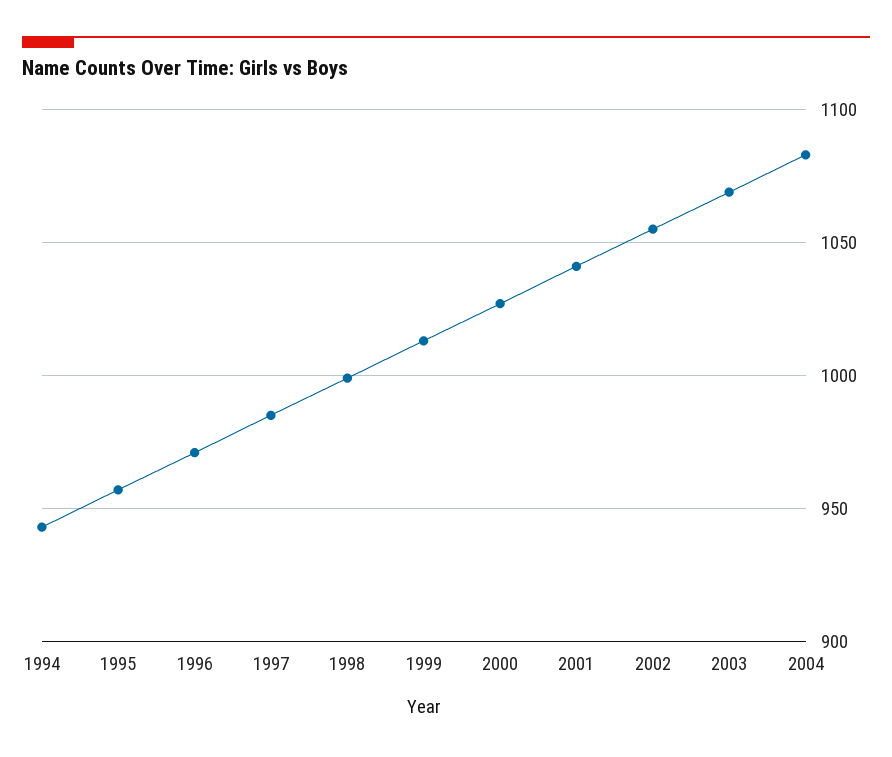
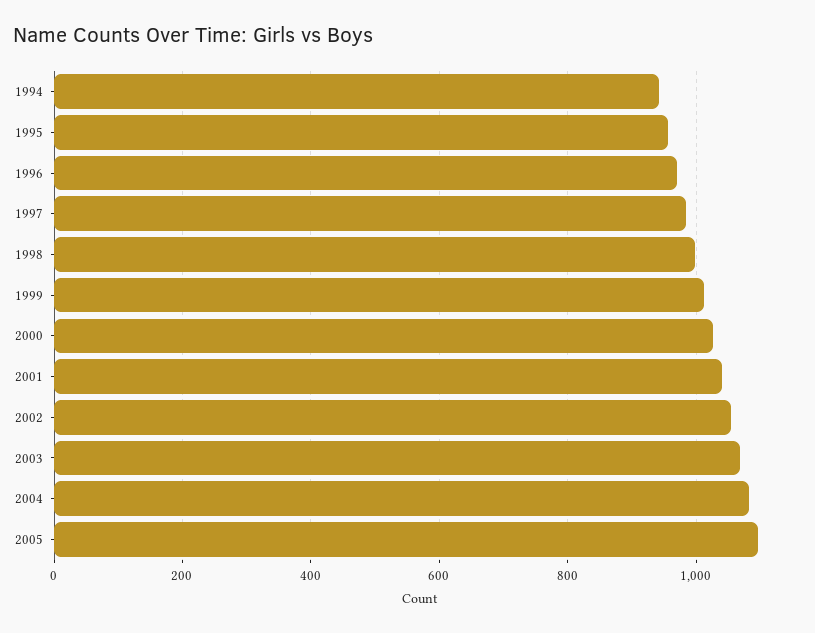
2005: none -> 1100

